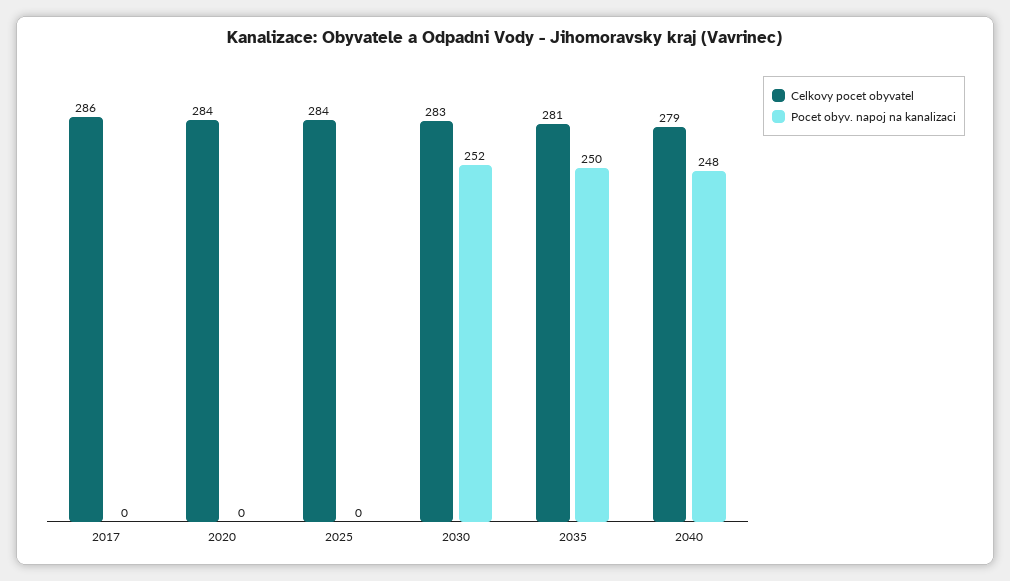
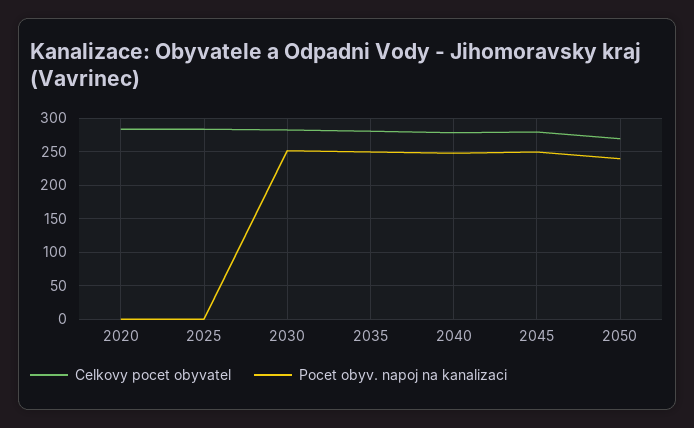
Celkovy pocet obyvatel, 2017: 286 -> none
Pocet obyv. napoj na kanalizaci, 2017: 0 -> none
Celkovy pocet obyvatel, 2045: none -> 280
Pocet obyv. napoj na kanalizaci, 2045: none -> 250
Celkovy pocet obyvatel, 2050: none -> 270
Pocet obyv. napoj na kanalizaci, 2050: none -> 240

